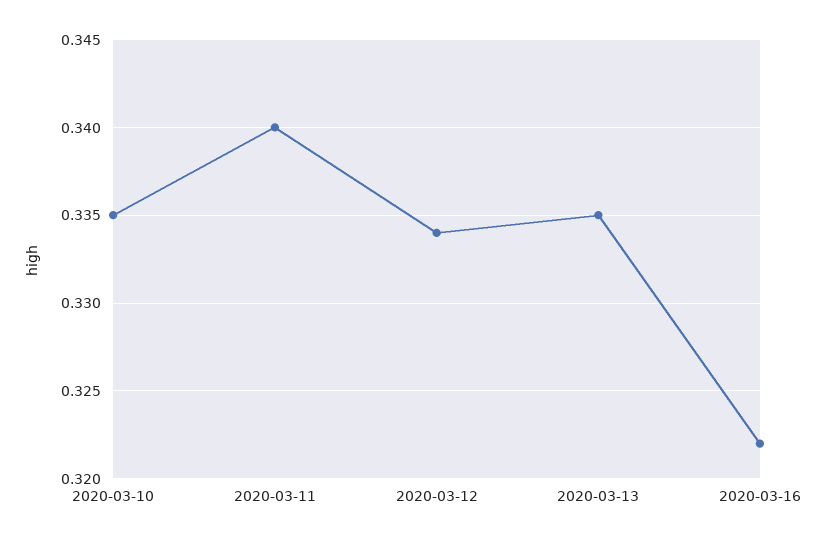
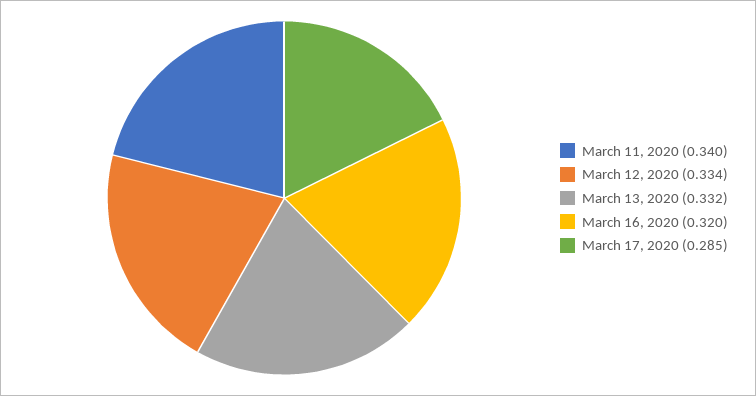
2020-03-10: 0.335 -> none
2020-03-13: 0.335 -> 0.332
2020-03-16: 0.322 -> 0.32
March 17, 2020: none -> 0.285

